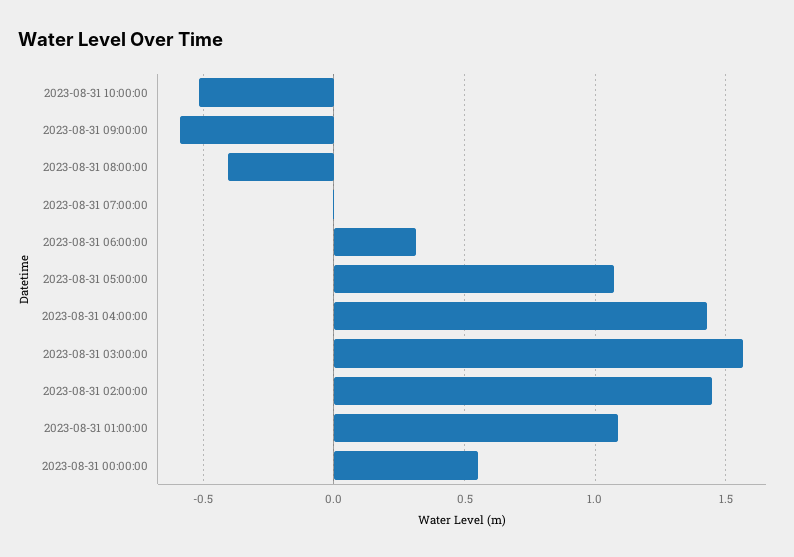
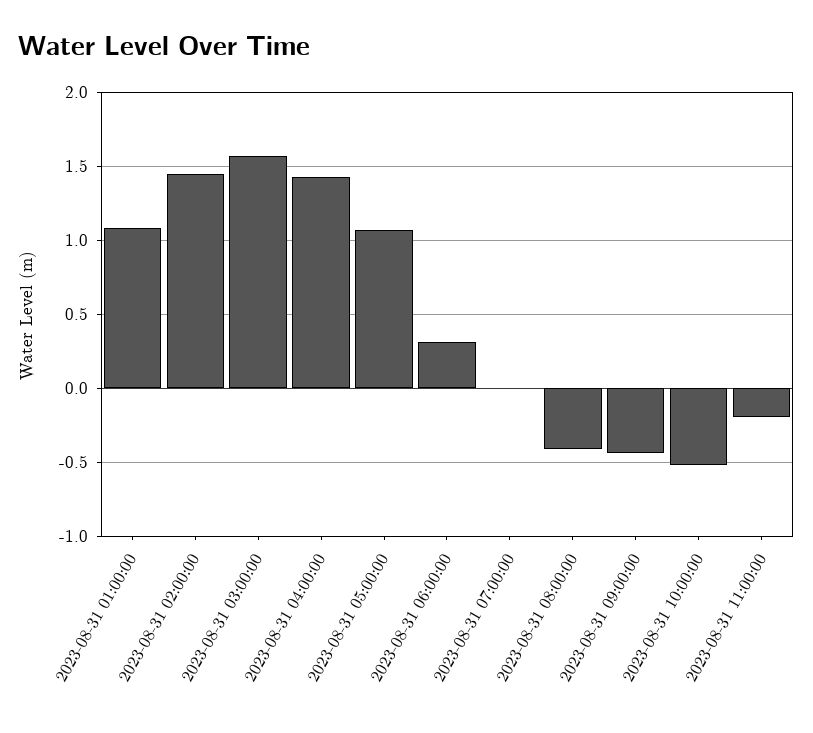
2023-08-31 09:00:00: -0.6 -> -0.45
2023-08-31 00:00:00: 0.55 -> none
2023-08-31 11:00:00: none -> -0.2

